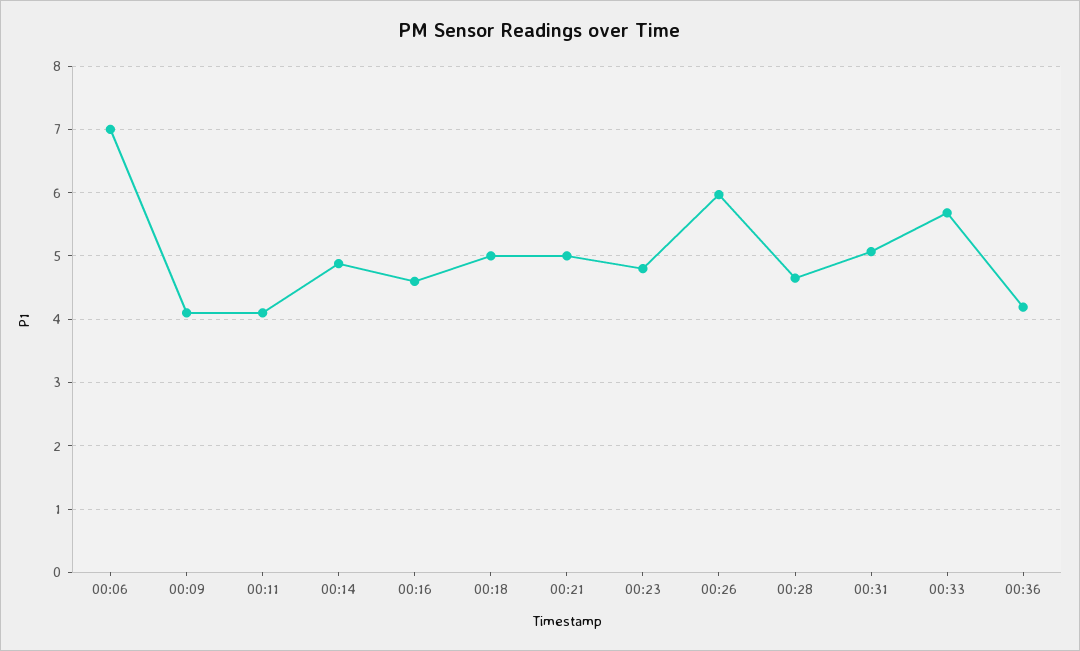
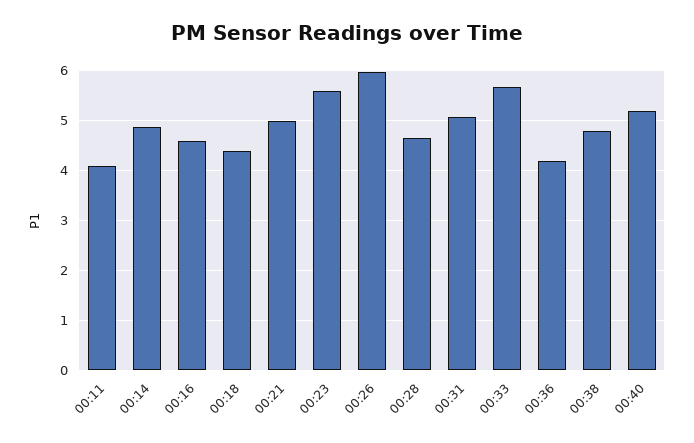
00:06: 7 -> none
00:09: 4.1 -> none
00:18: 5 -> 4.4
00:23: 4.8 -> 5.6
00:38: none -> 4.8
00:40: none -> 5.2

